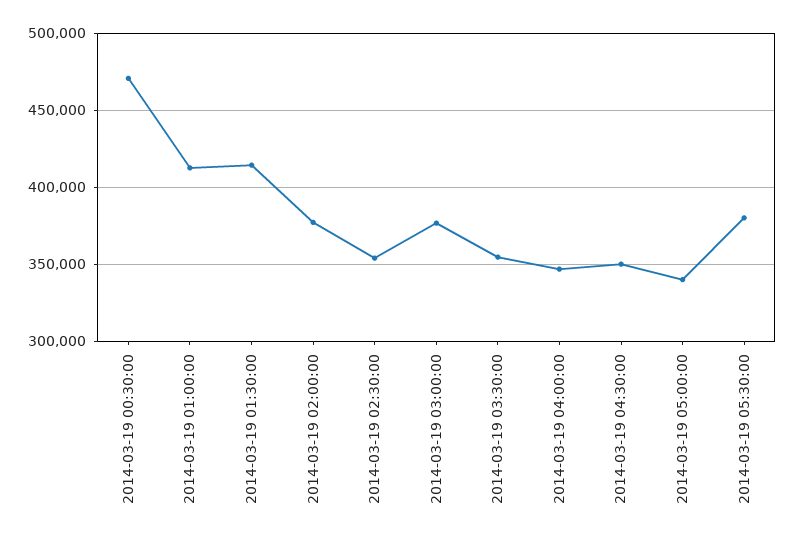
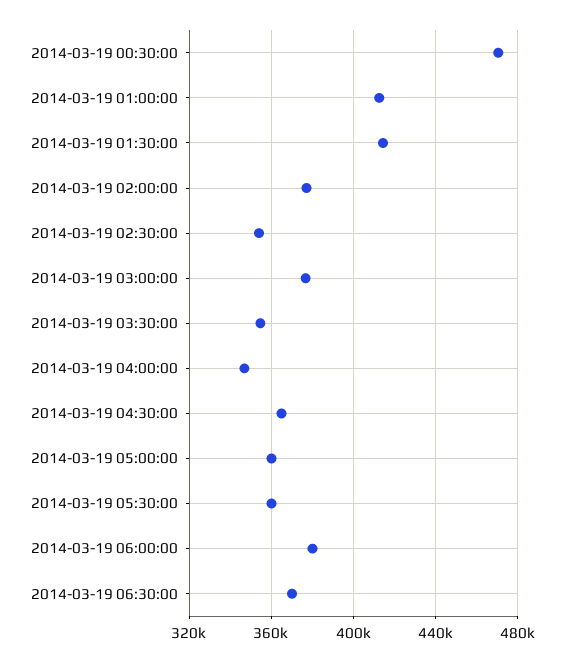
2014-03-19 04:30:00: 350000 -> 365000
2014-03-19 05:00:00: 340000 -> 360000
2014-03-19 05:30:00: 380000 -> 360000
2014-03-19 06:00:00: none -> 380000
2014-03-19 06:30:00: none -> 370000

